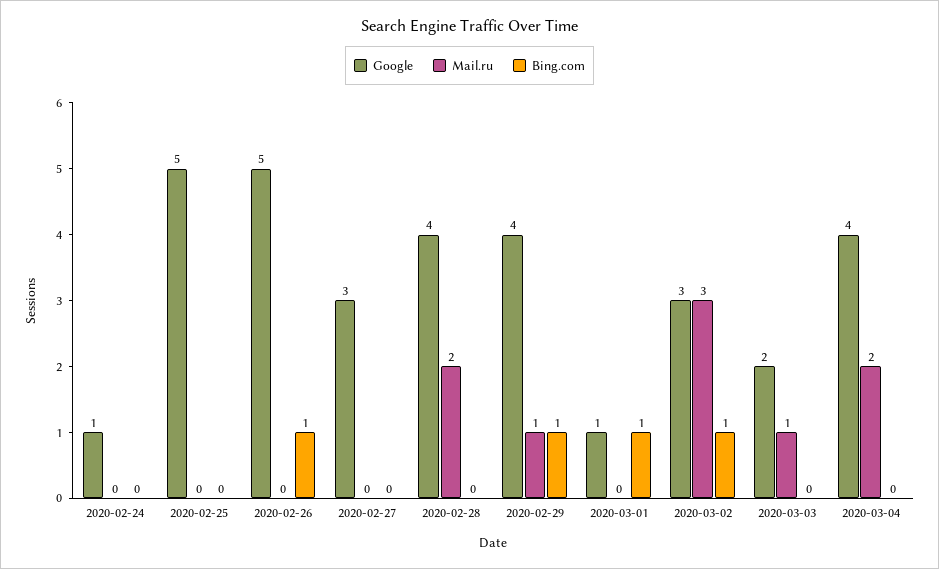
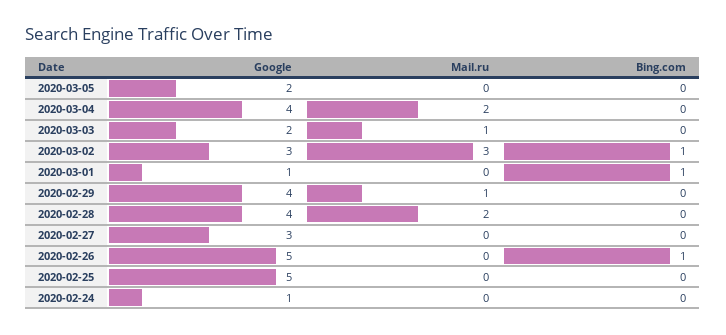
Bing.com, 2020-02-29: 1 -> 0
Google, 2020-03-05: none -> 2
Mail.ru, 2020-03-05: none -> 0
Bing.com, 2020-03-05: none -> 0

